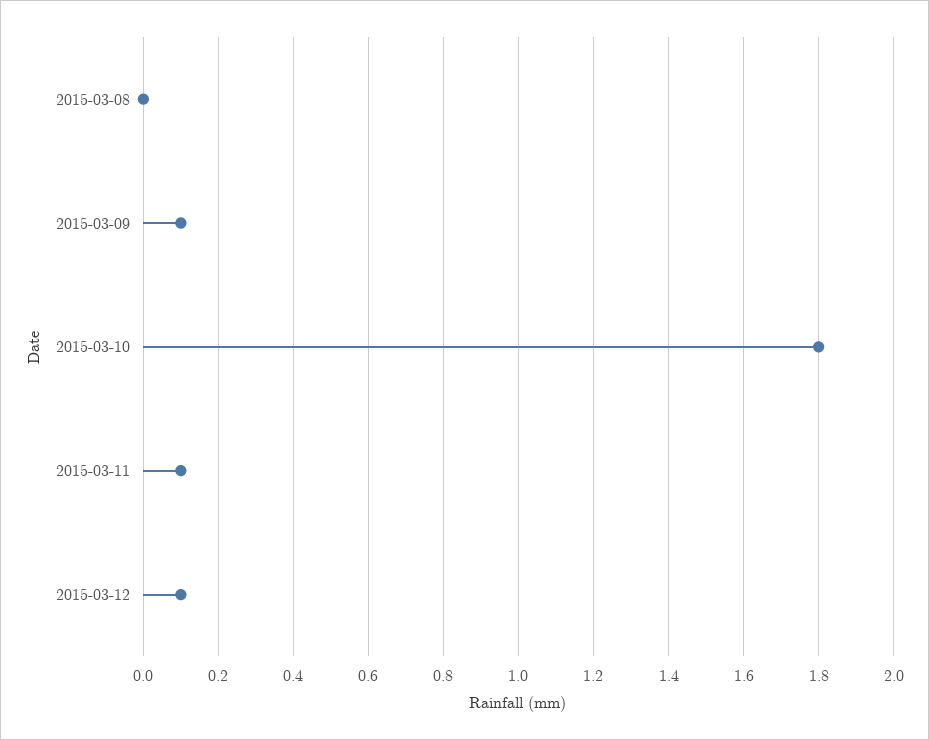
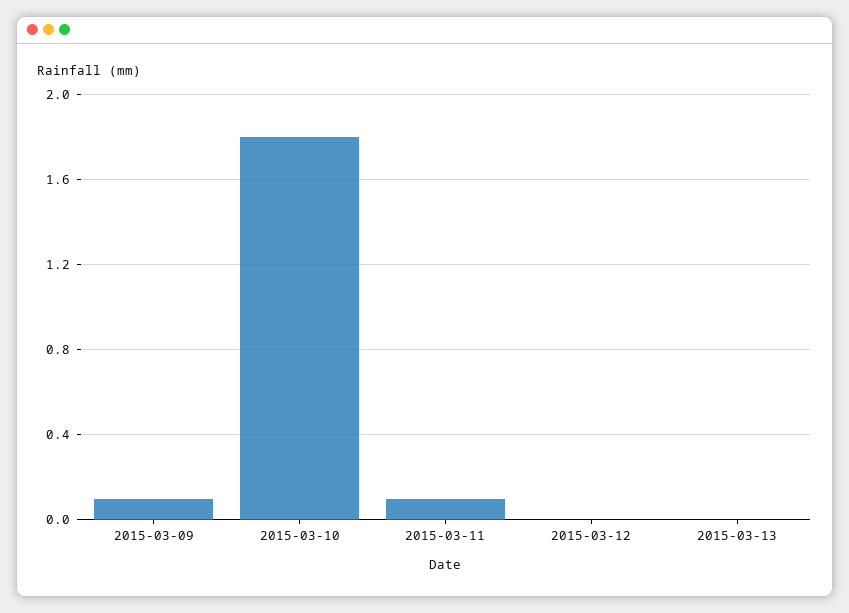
2015-03-08: 0 -> none
2015-03-12: 0.1 -> 0
2015-03-13: none -> 0

